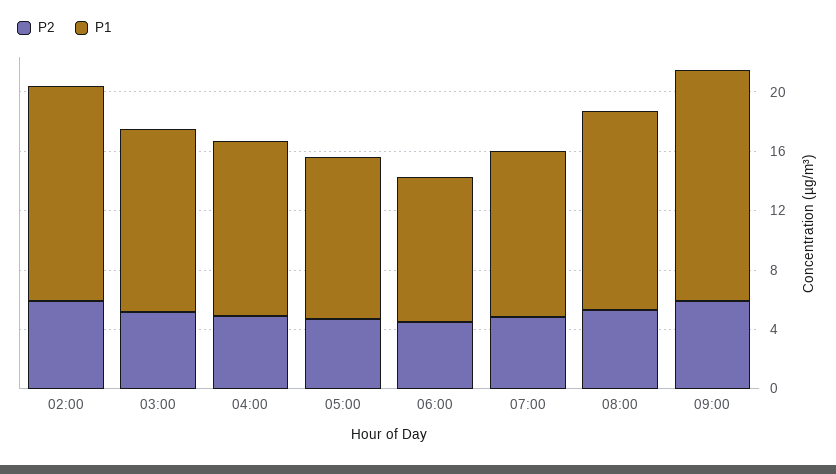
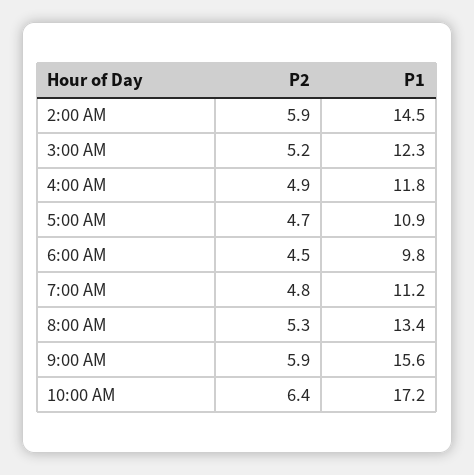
P2, 10:00 AM: none -> 6.4
P1, 10:00 AM: none -> 17.2

